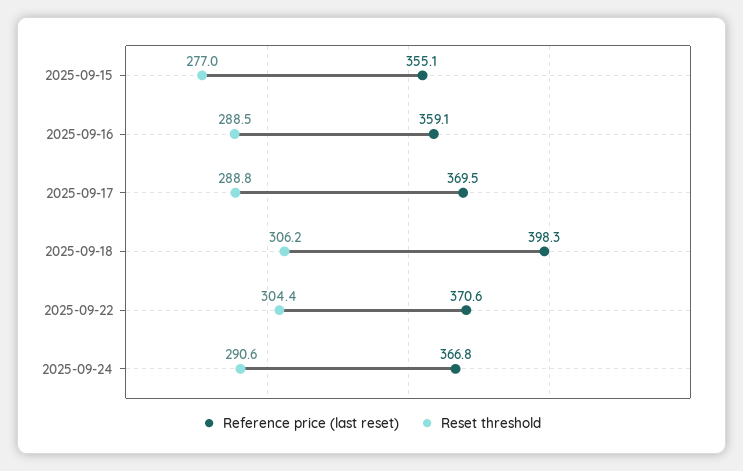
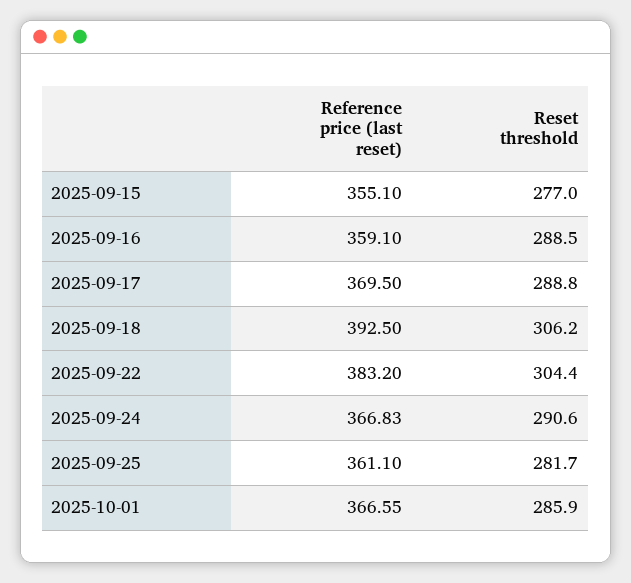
Reference price (last reset), 2025-09-18: 398.3 -> 392.5
Reference price (last reset), 2025-09-22: 370.6 -> 383.2
Reference price (last reset), 2025-09-25: none -> 361.1
Reset threshold, 2025-09-25: none -> 281.7
Reference price (last reset), 2025-10-01: none -> 366.55
Reset threshold, 2025-10-01: none -> 285.9

